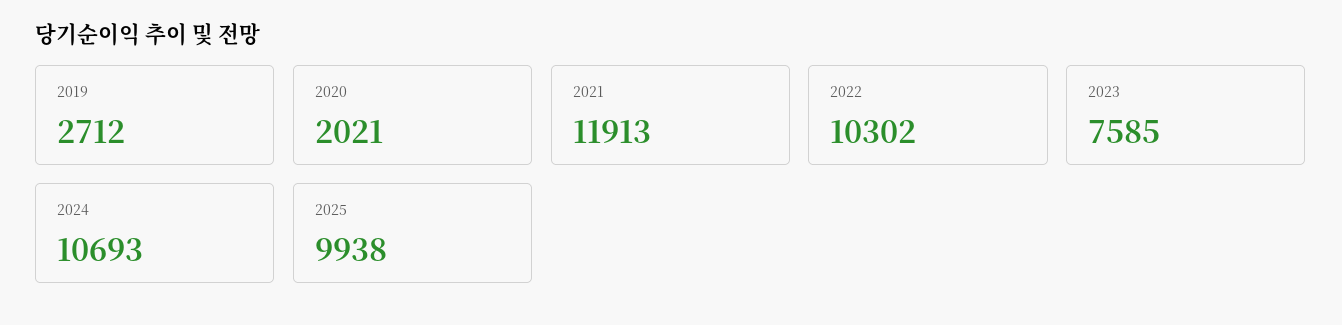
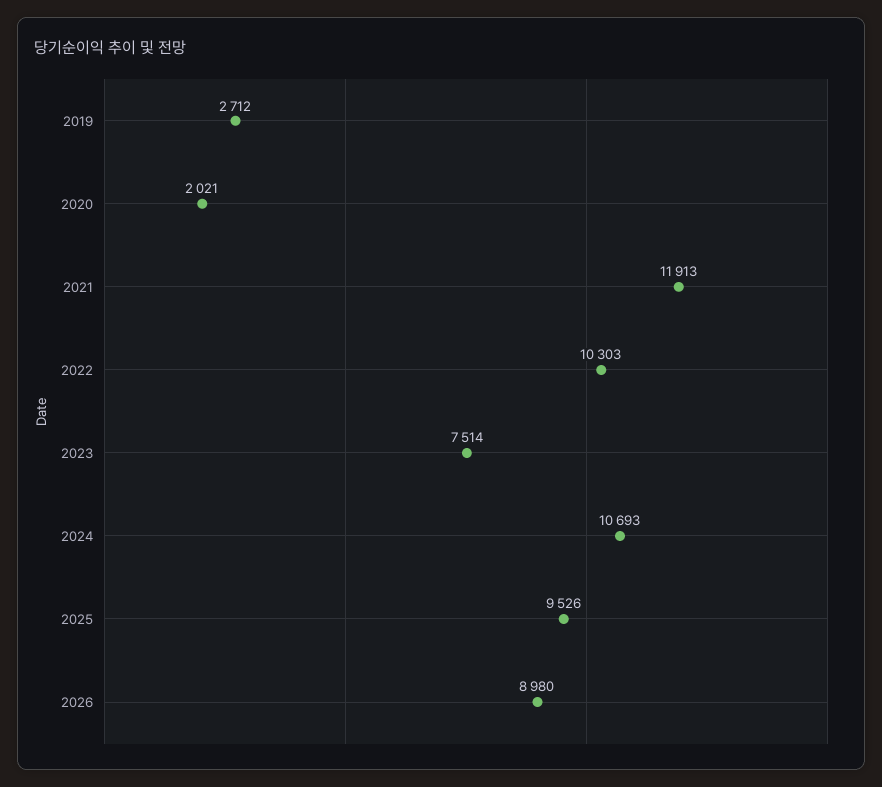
2022: 10302 -> 10303
2023: 7585 -> 7514
2025: 9938 -> 9526
2026: none -> 8980

